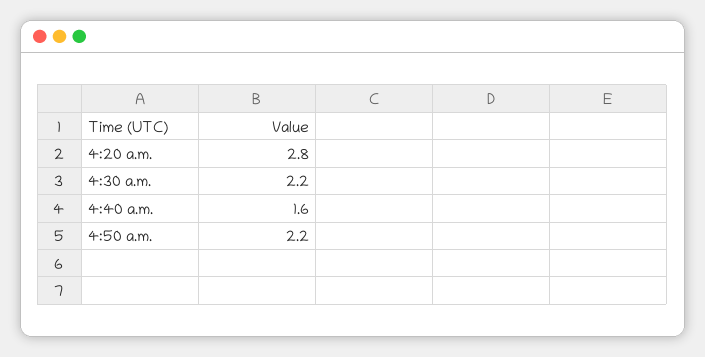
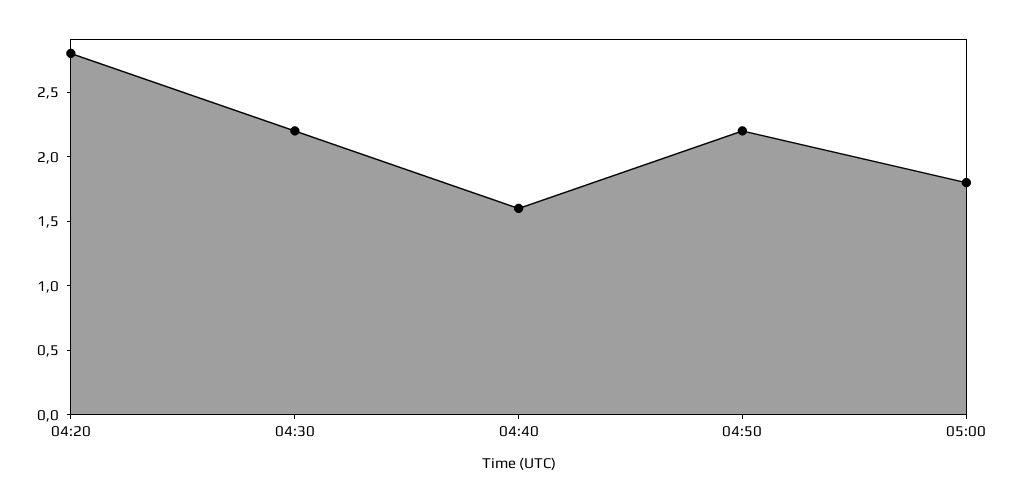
05:00: none -> 1.8

